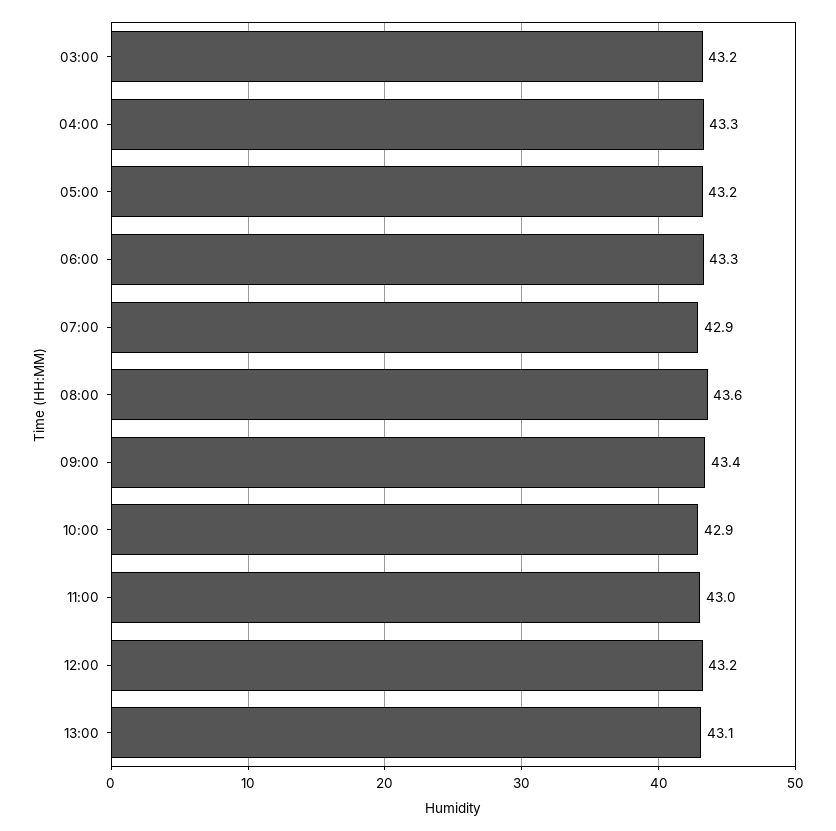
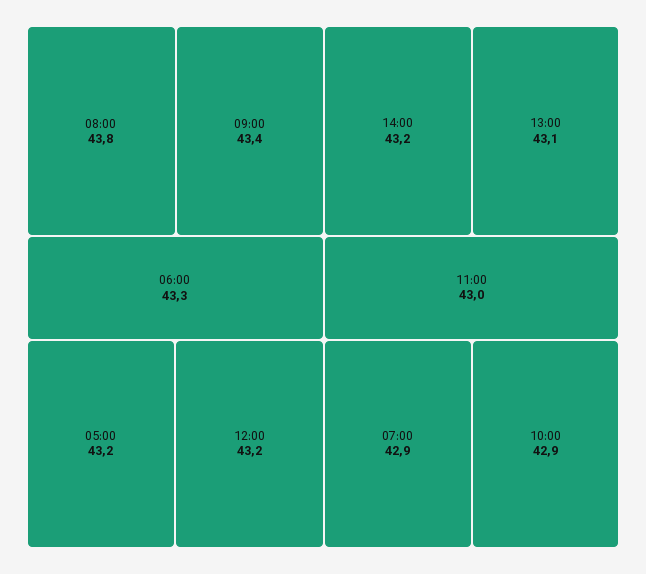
03:00: 43.2 -> none
04:00: 43.3 -> none
08:00: 43.6 -> 43.8
14:00: none -> 43.2

